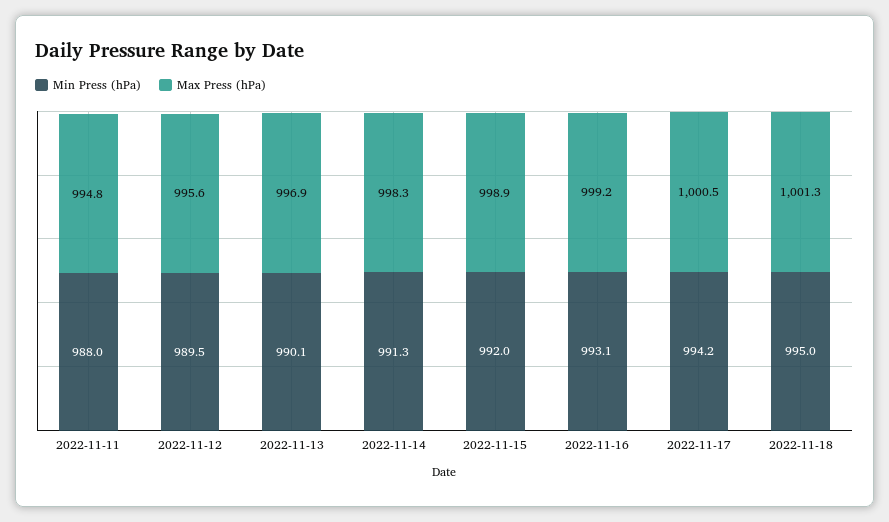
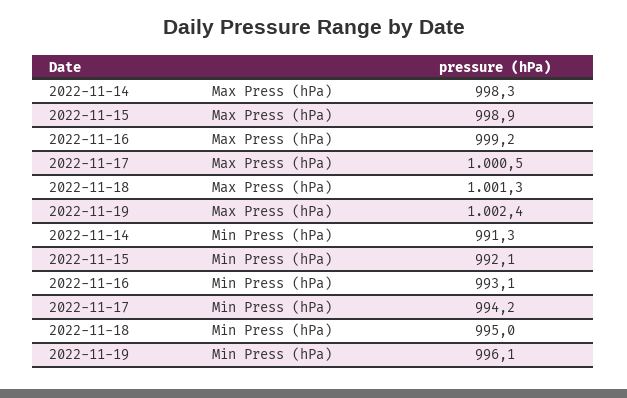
Min Press (hPa), 2022-11-11: 988 -> none
Max Press (hPa), 2022-11-11: 994.8 -> none
Min Press (hPa), 2022-11-12: 989.5 -> none
Max Press (hPa), 2022-11-12: 995.6 -> none
Min Press (hPa), 2022-11-13: 990.1 -> none
Max Press (hPa), 2022-11-13: 996.9 -> none
Min Press (hPa), 2022-11-15: 992 -> 992.1
Max Press (hPa), 2022-11-19: none -> 1002.4
Min Press (hPa), 2022-11-19: none -> 996.1

